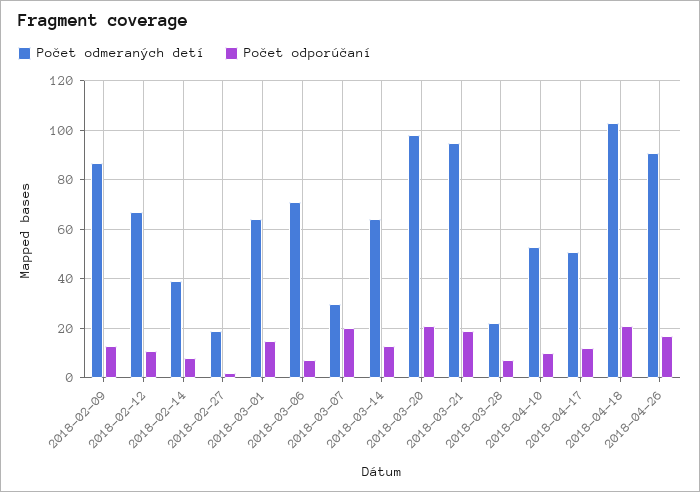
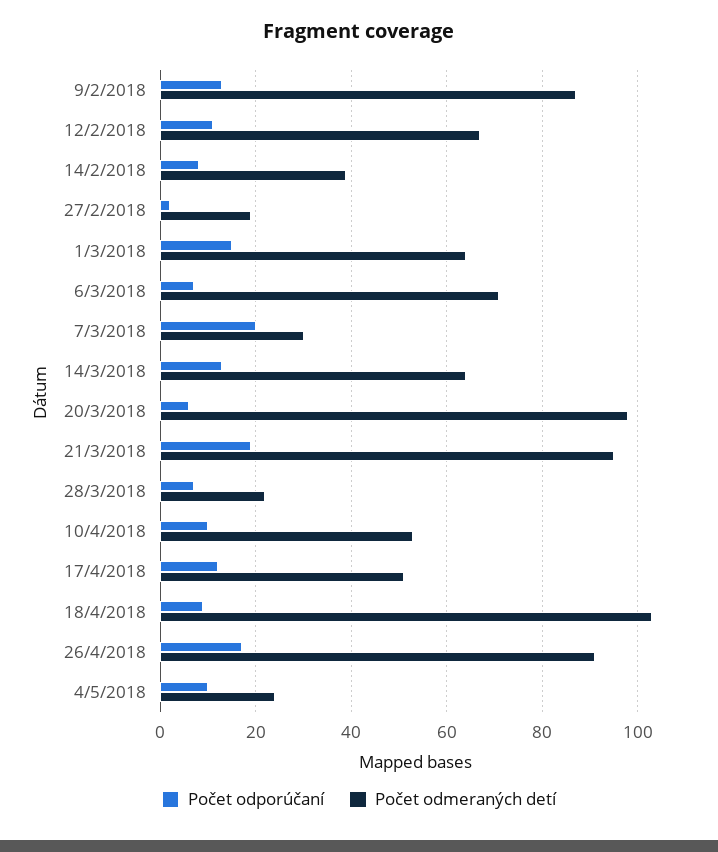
Počet odporúčaní, 2018-03-20: 20 -> 5
Počet odporúčaní, 2018-04-18: 20 -> 10
Počet odporúčaní, 4/5/2018: none -> 10
Počet odmeraných detí, 4/5/2018: none -> 25

